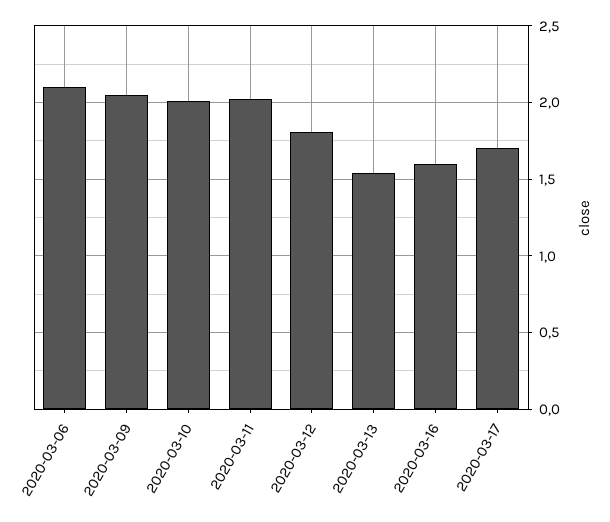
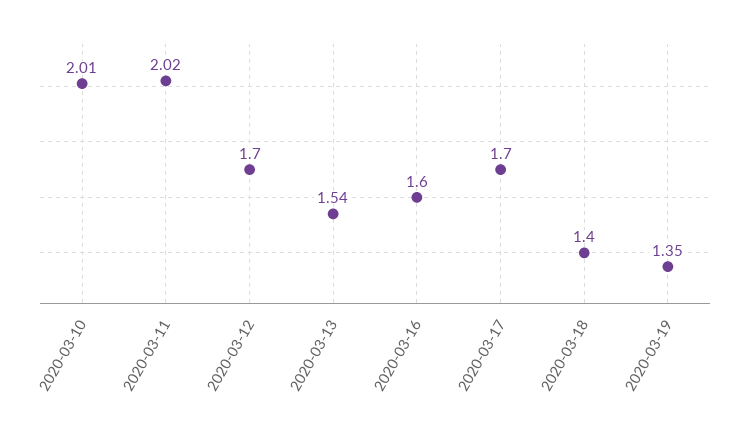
2020-03-06: 2.1 -> none
2020-03-09: 2.05 -> none
2020-03-12: 1.8 -> 1.7
2020-03-18: none -> 1.4
2020-03-19: none -> 1.35

